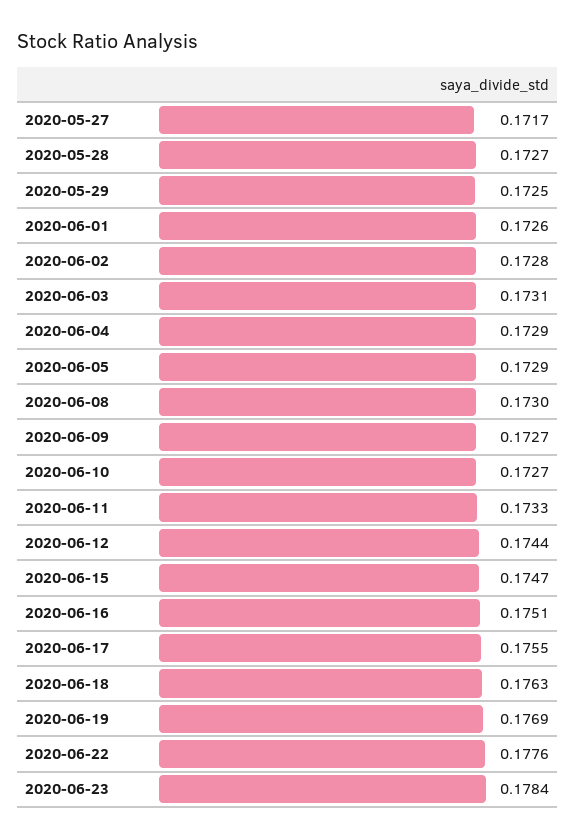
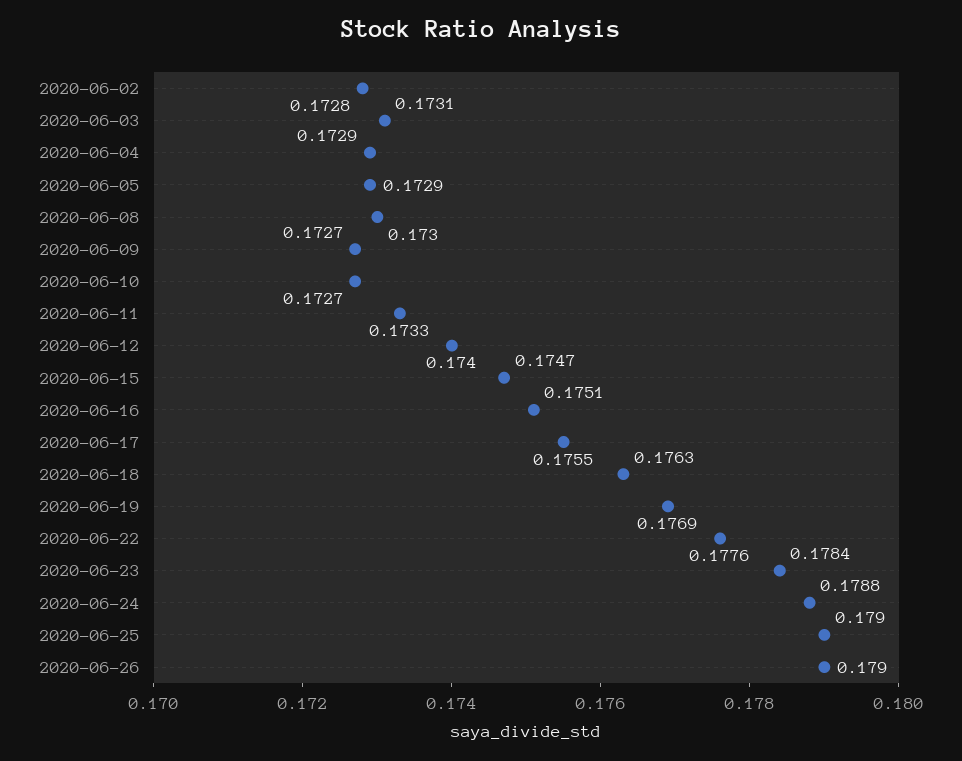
2020-05-27: 0.1717 -> none
2020-05-28: 0.1727 -> none
2020-05-29: 0.1725 -> none
2020-06-01: 0.1726 -> none
2020-06-12: 0.1744 -> 0.174
2020-06-24: none -> 0.1788
2020-06-25: none -> 0.179
2020-06-26: none -> 0.179

